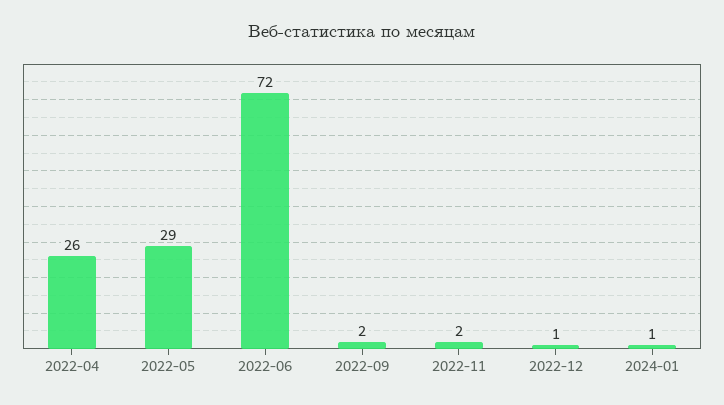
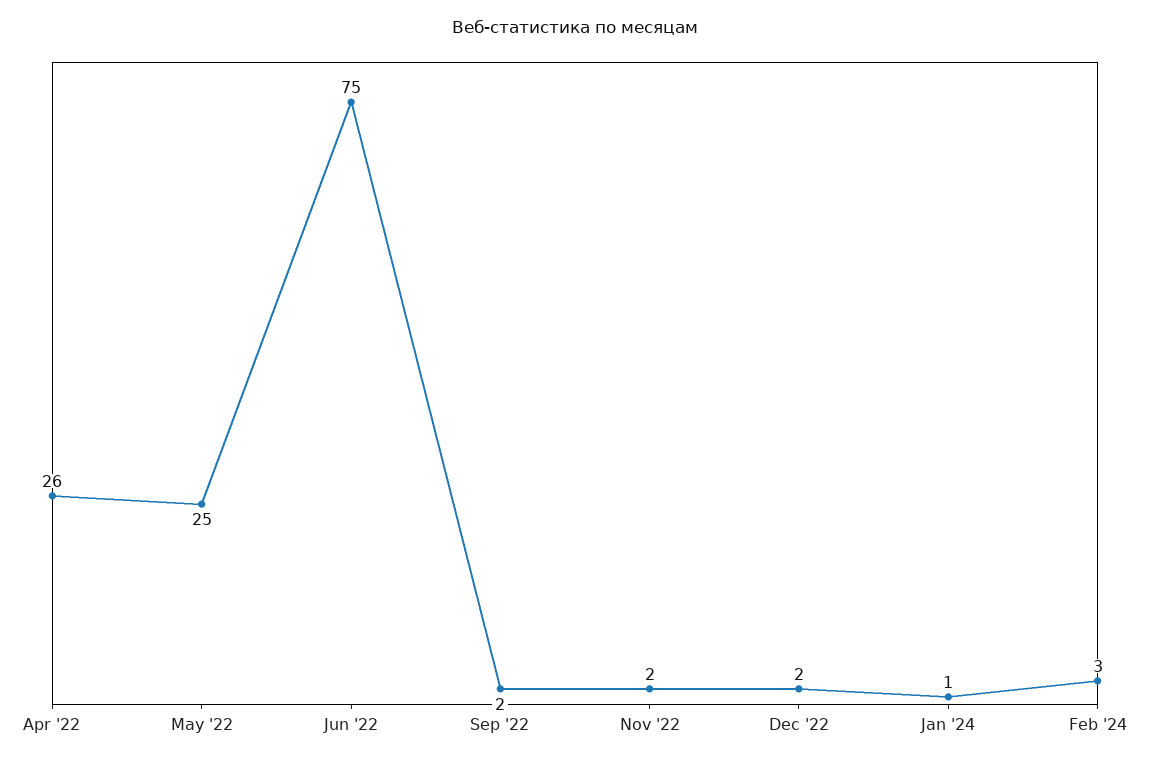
2022-05: 29 -> 25
2022-06: 72 -> 75
2022-12: 1 -> 2
Feb '24: none -> 3

